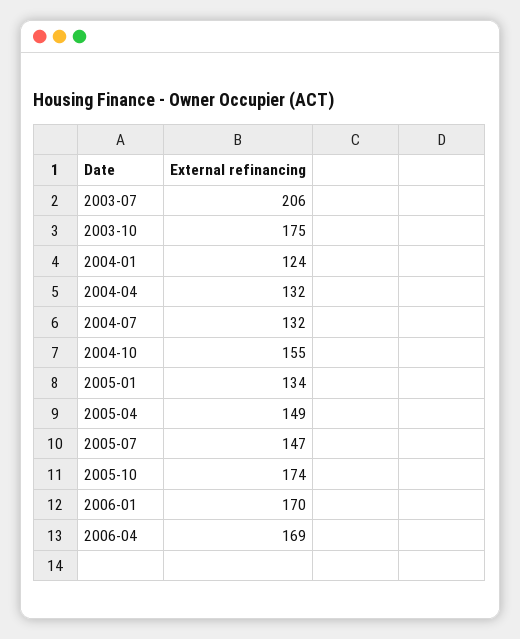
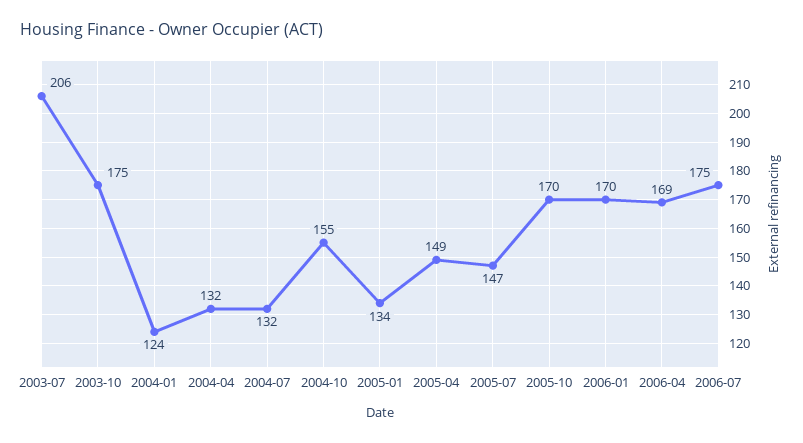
2005-10: 174 -> 170
2006-07: none -> 175

